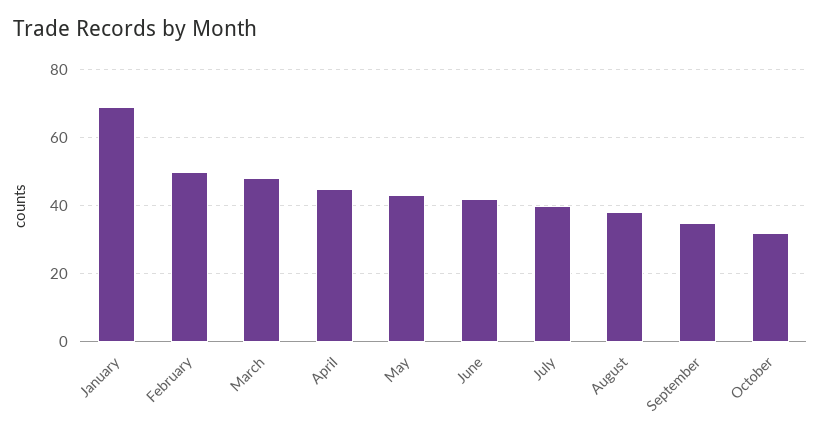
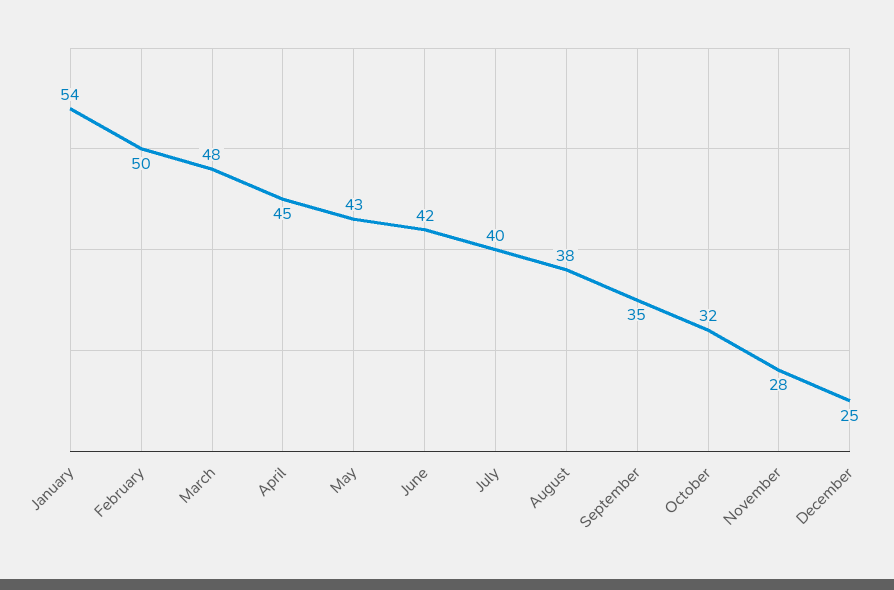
January: 70 -> 54
November: none -> 28
December: none -> 25

